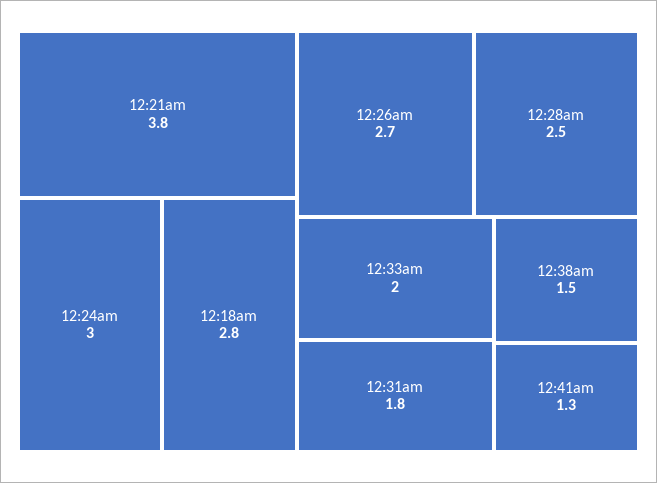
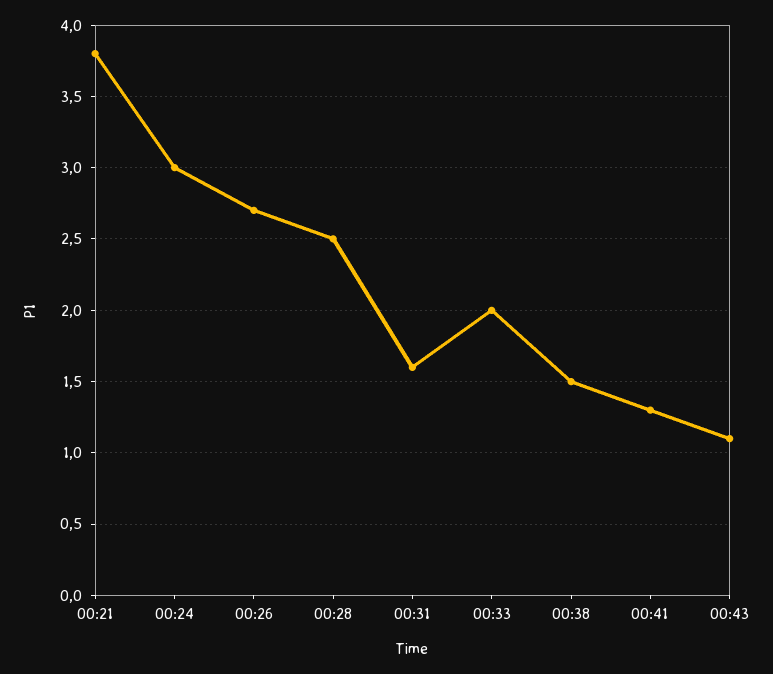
12:18am: 2.8 -> none
12:31am: 1.8 -> 1.6
00:43: none -> 1.1

